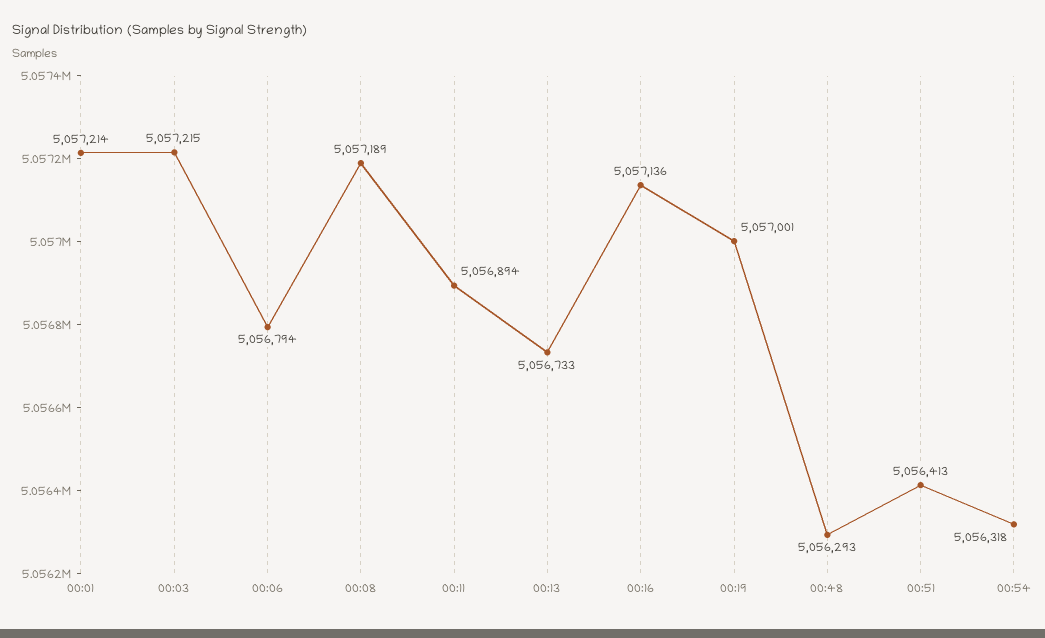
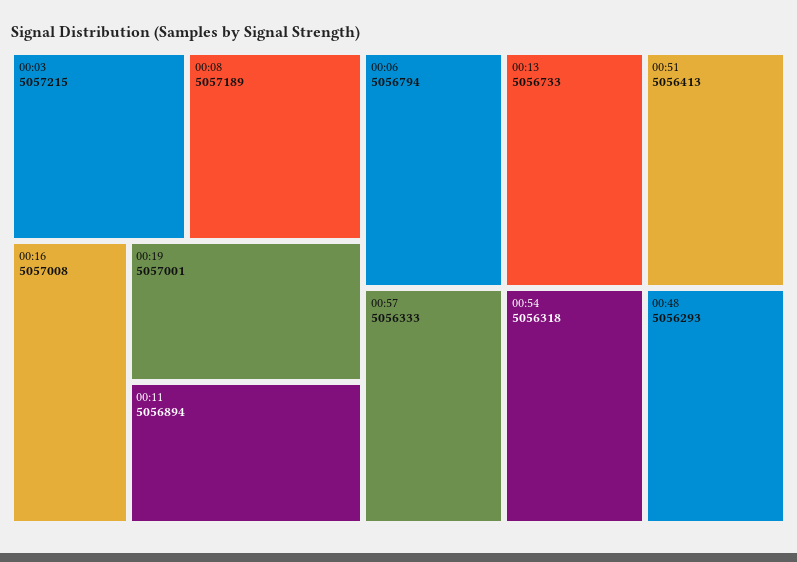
00:01: 5057214 -> none
00:16: 5057136 -> 5057008
00:57: none -> 5056333

